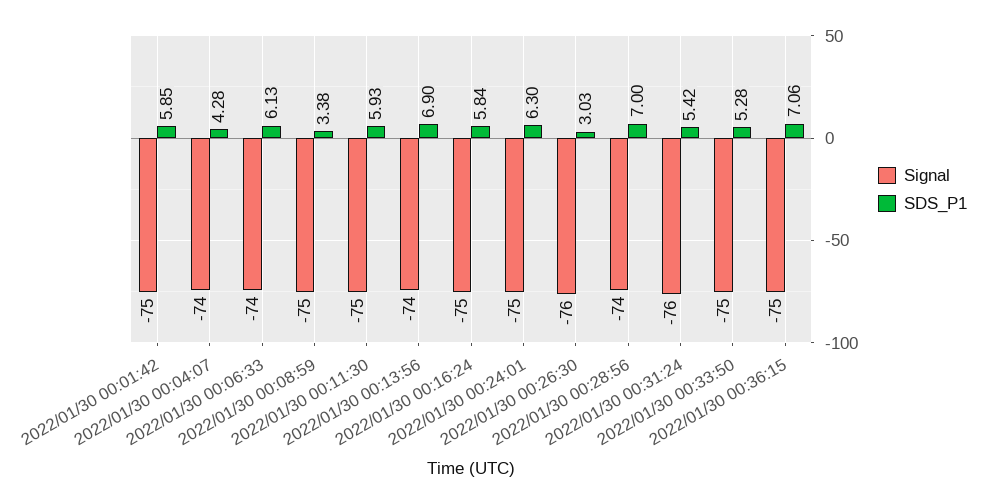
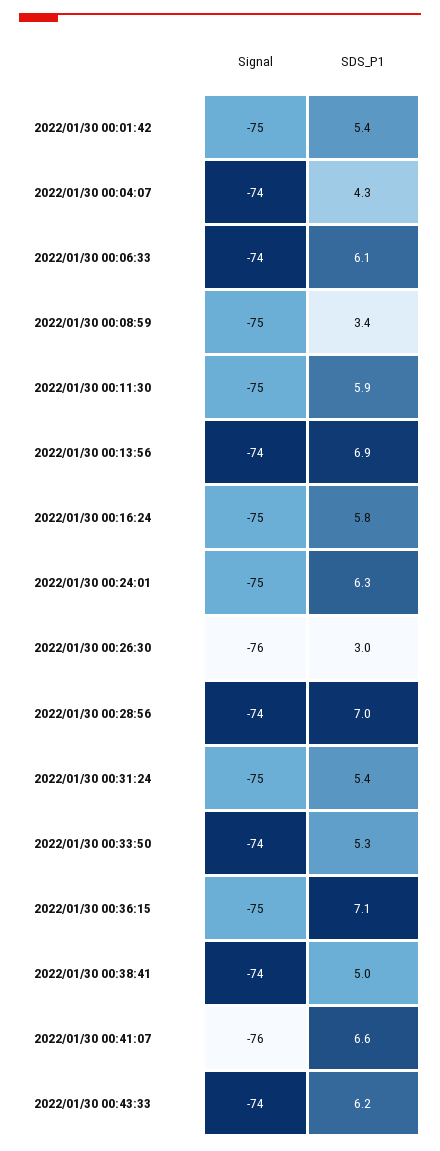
SDS_P1, 2022/01/30 00:01:42: 5.85 -> 5.4
Signal, 2022/01/30 00:31:24: -76 -> -75
Signal, 2022/01/30 00:33:50: -75 -> -74
Signal, 2022/01/30 00:38:41: none -> -74
SDS_P1, 2022/01/30 00:38:41: none -> 5
Signal, 2022/01/30 00:41:07: none -> -76
SDS_P1, 2022/01/30 00:41:07: none -> 6.6
Signal, 2022/01/30 00:43:33: none -> -74
SDS_P1, 2022/01/30 00:43:33: none -> 6.2

